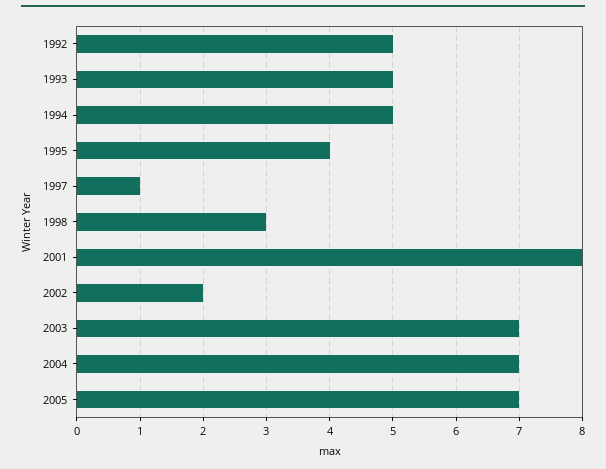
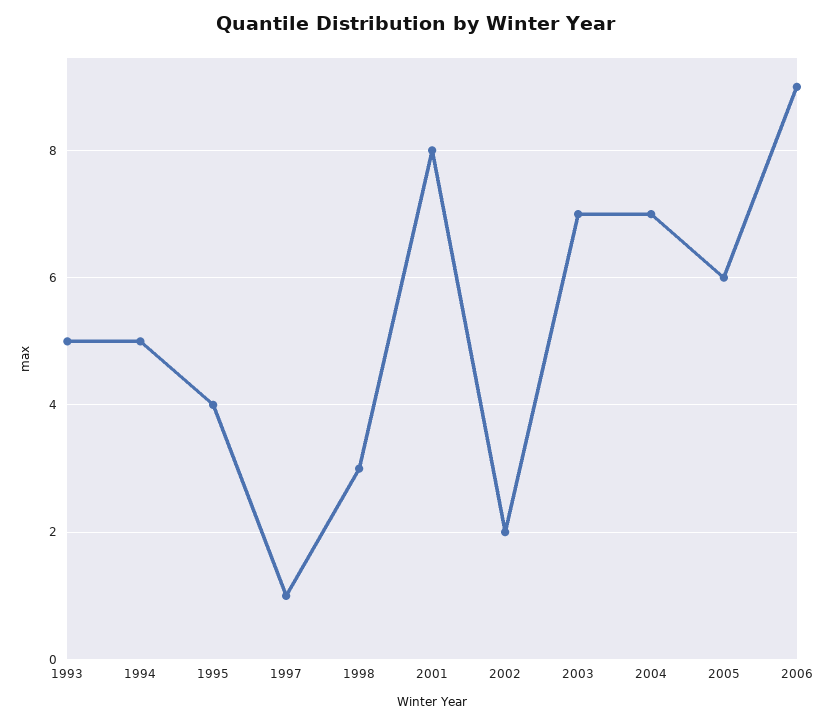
1992: 5 -> none
2005: 7 -> 6
2006: none -> 9

